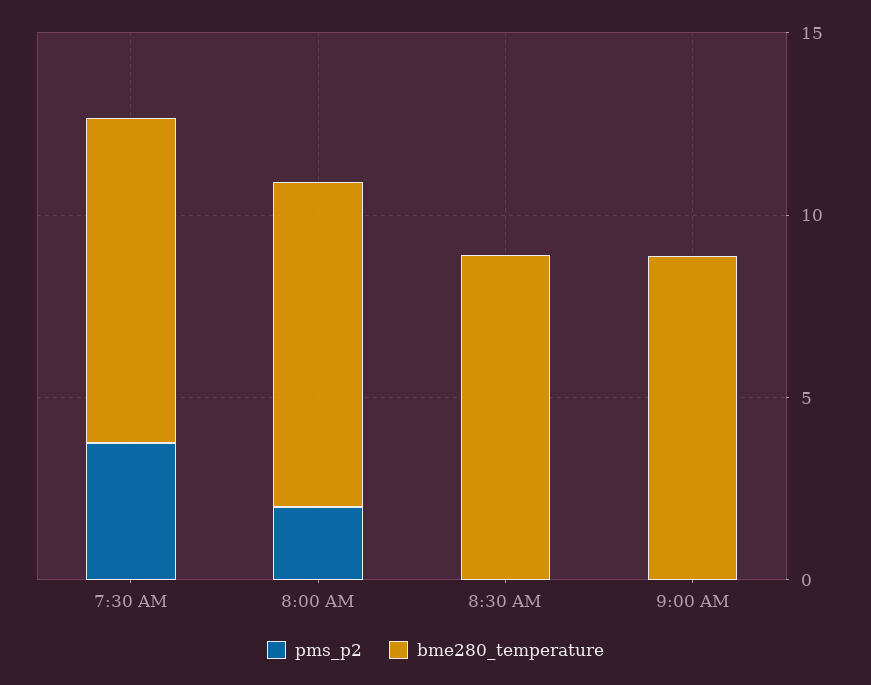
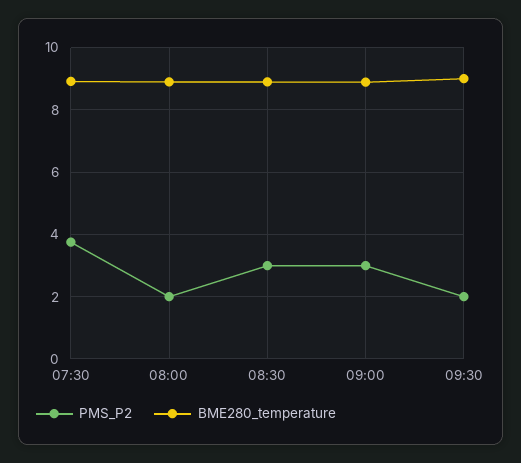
pms_p2, 8:30 AM: 0 -> 3
pms_p2, 9:00 AM: 0 -> 3
pms_p2, 09:30: none -> 2
bme280_temperature, 09:30: none -> 9

